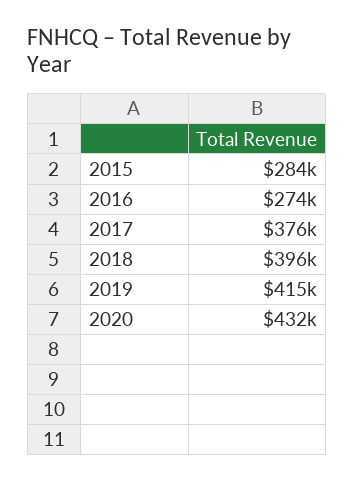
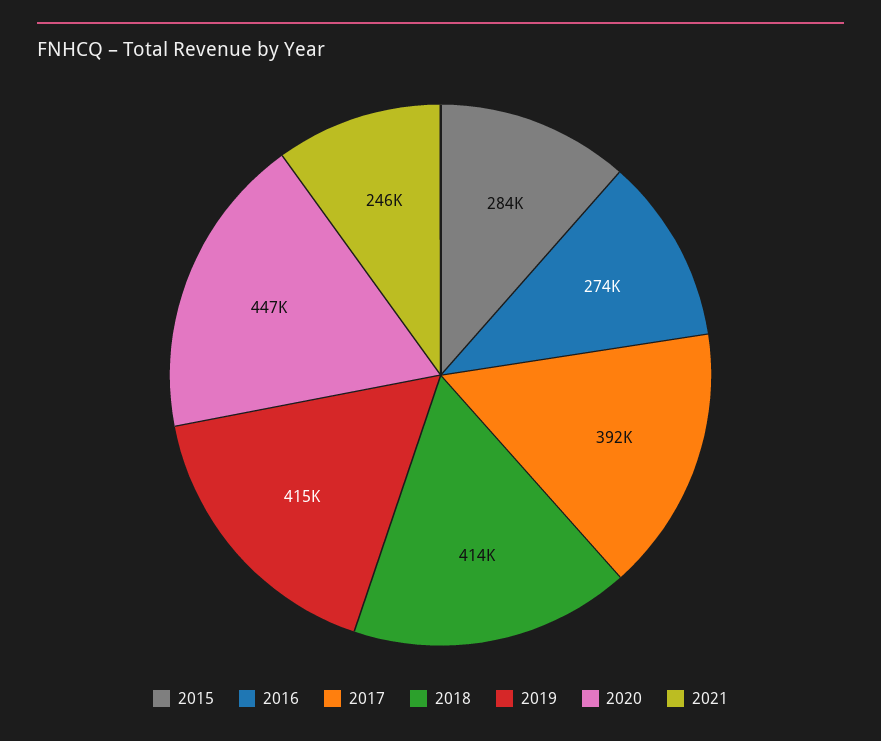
2017: 376000 -> 392000
2018: 396000 -> 414000
2020: 432000 -> 447000
2021: none -> 246000

